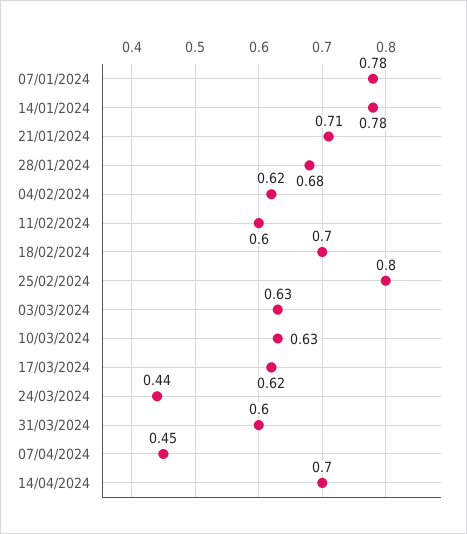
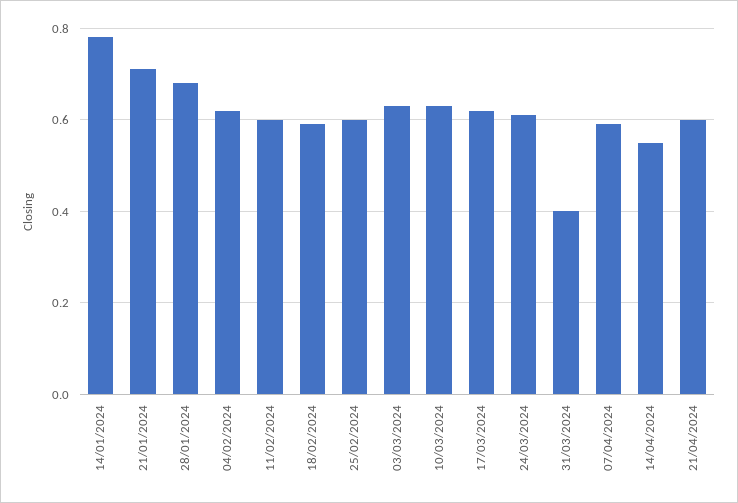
07/01/2024: 0.78 -> none
18/02/2024: 0.7 -> 0.6
25/02/2024: 0.8 -> 0.6
24/03/2024: 0.44 -> 0.6
31/03/2024: 0.6 -> 0.4
07/04/2024: 0.45 -> 0.6
14/04/2024: 0.7 -> 0.55
21/04/2024: none -> 0.6

